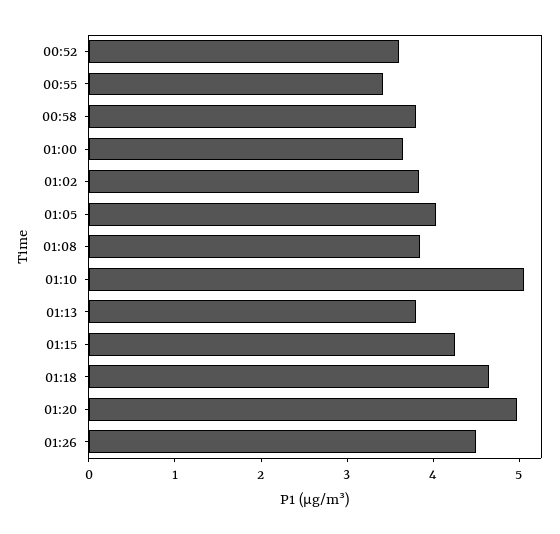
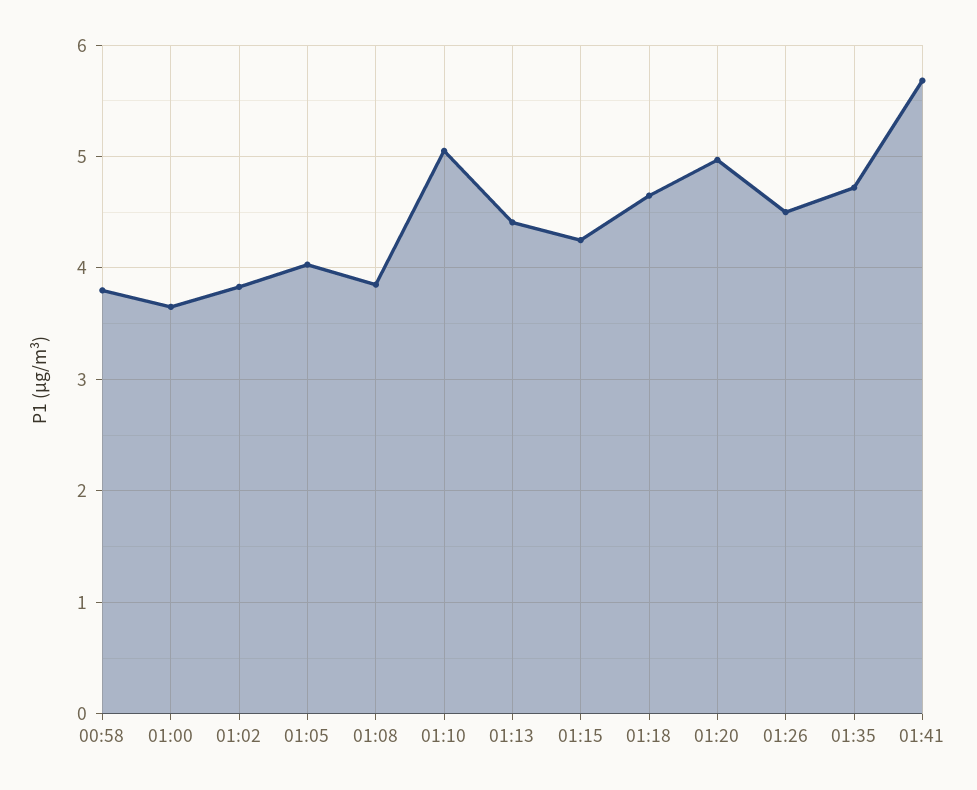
00:52: 3.6 -> none
00:55: 3.4 -> none
01:13: 3.8 -> 4.4
01:35: none -> 4.7
01:41: none -> 5.7

